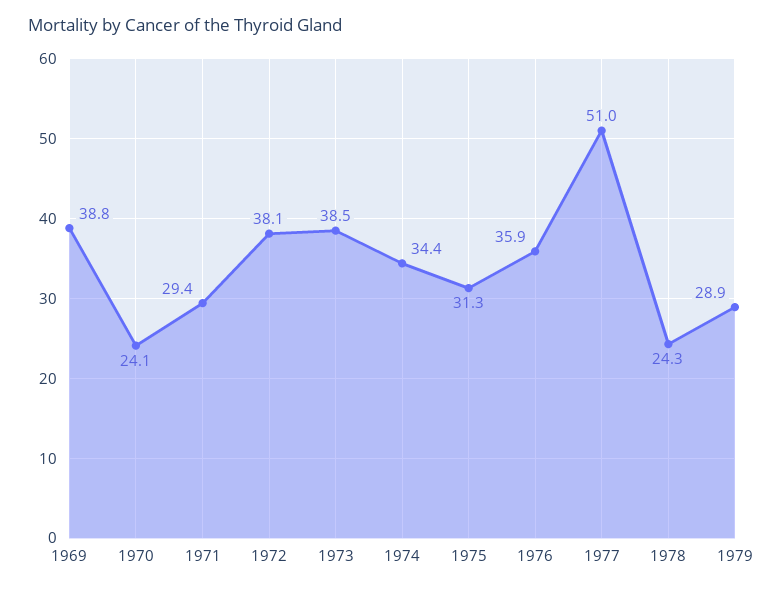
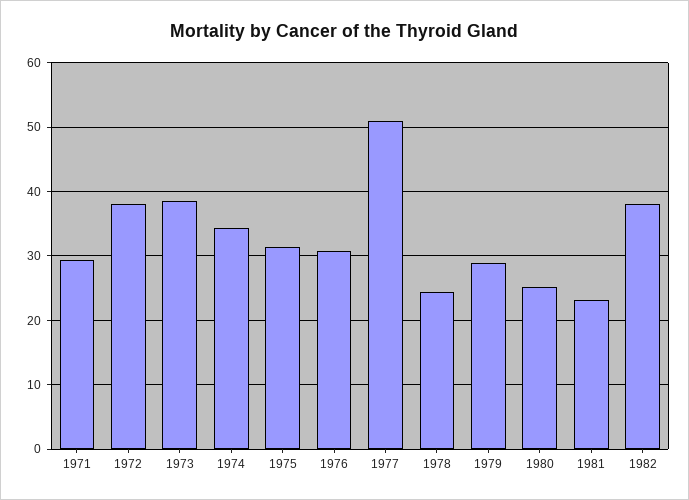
1969: 38.8 -> none
1970: 24.1 -> none
1976: 35.9 -> 31
1980: none -> 25
1981: none -> 23
1982: none -> 38

